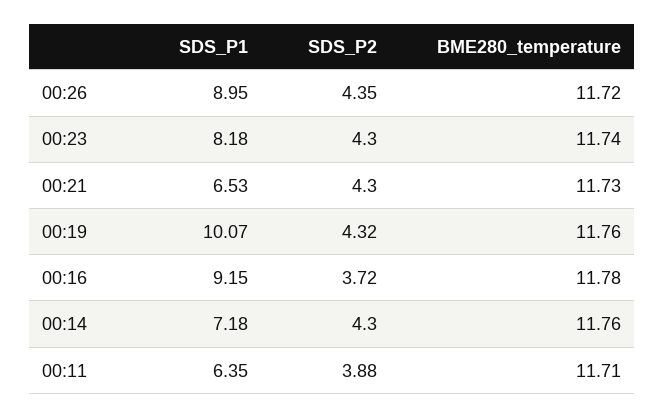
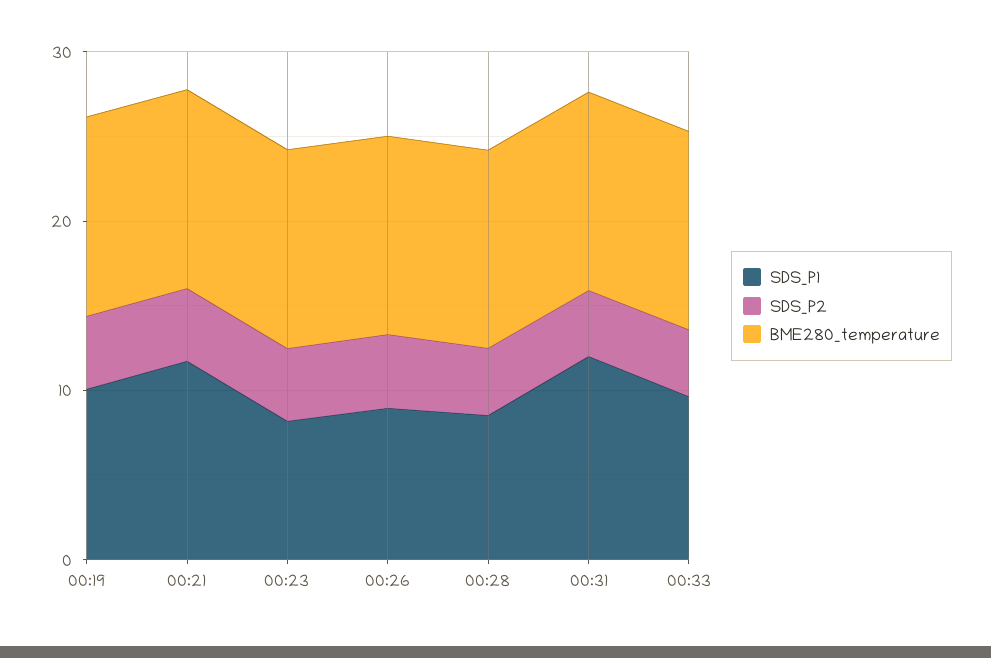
SDS_P1, 00:21: 6.53 -> 12
SDS_P1, 00:16: 9.15 -> none
SDS_P2, 00:16: 3.72 -> none
BME280_temperature, 00:16: 11.78 -> none
SDS_P1, 00:14: 7.18 -> none
SDS_P2, 00:14: 4.3 -> none
BME280_temperature, 00:14: 11.76 -> none
SDS_P1, 00:11: 6.35 -> none
SDS_P2, 00:11: 3.88 -> none
BME280_temperature, 00:11: 11.71 -> none
SDS_P1, 00:28: none -> 8
SDS_P2, 00:28: none -> 4
BME280_temperature, 00:28: none -> 12
SDS_P1, 00:31: none -> 12
SDS_P2, 00:31: none -> 4
BME280_temperature, 00:31: none -> 12
SDS_P1, 00:33: none -> 10
SDS_P2, 00:33: none -> 4
BME280_temperature, 00:33: none -> 12

